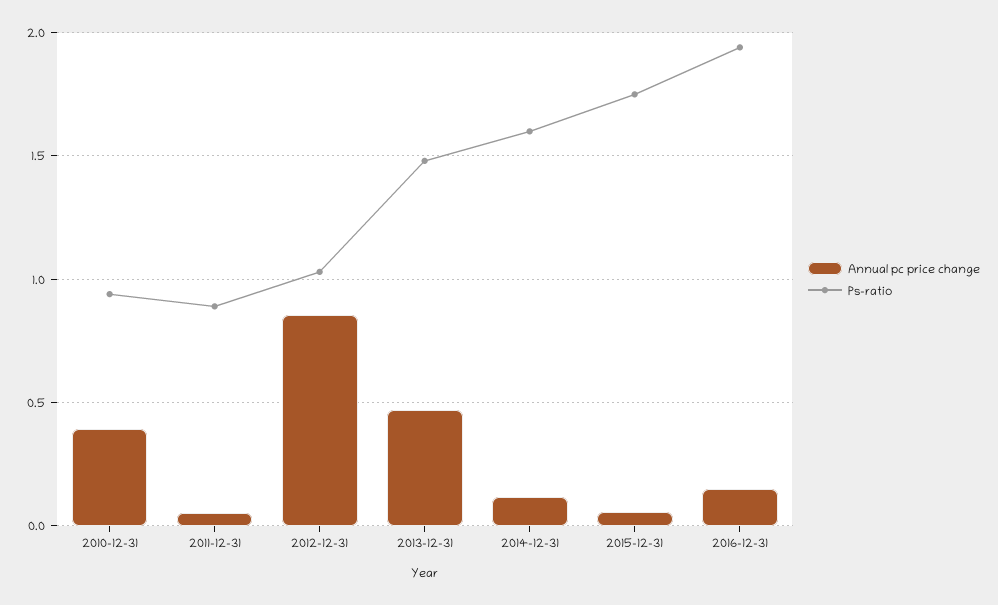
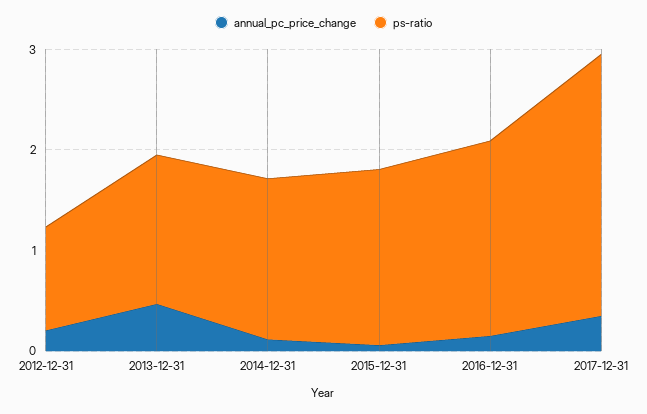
Annual pc price change, 2010-12-31: 0.4 -> none
Ps-ratio, 2010-12-31: 0.95 -> none
Annual pc price change, 2011-12-31: 0.05 -> none
Ps-ratio, 2011-12-31: 0.9 -> none
Annual pc price change, 2012-12-31: 0.85 -> 0.2
Annual pc price change, 2017-12-31: none -> 0.4
Ps-ratio, 2017-12-31: none -> 2.6

